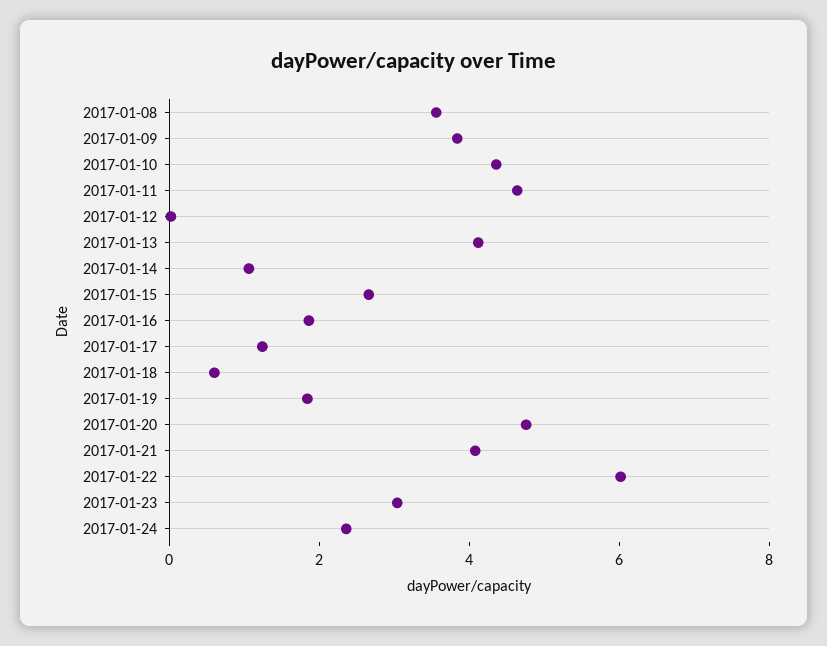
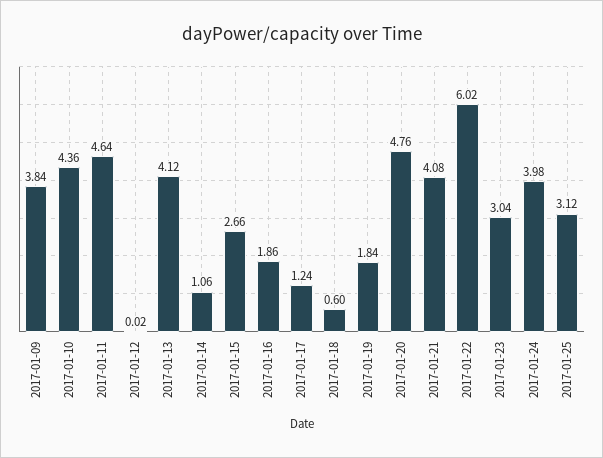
2017-01-08: 3.5 -> none
2017-01-24: 2.5 -> 3.98
2017-01-25: none -> 3.12

